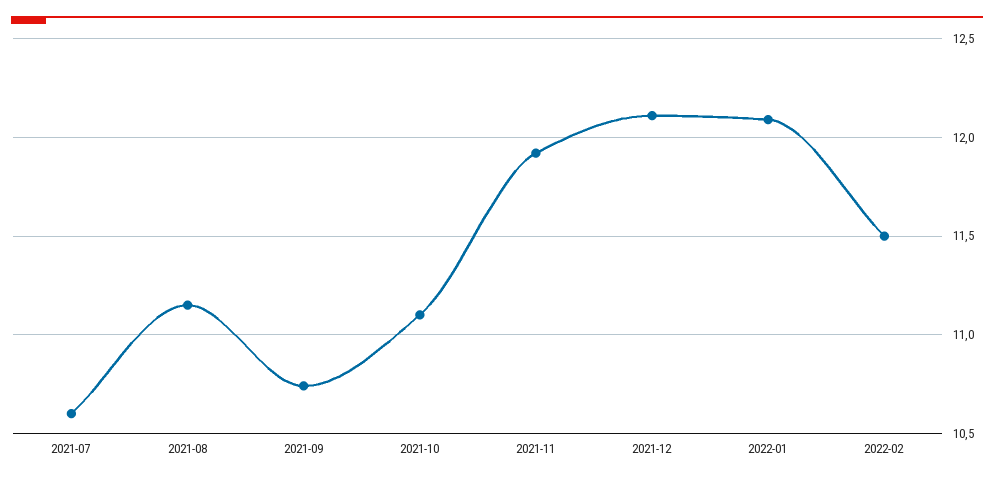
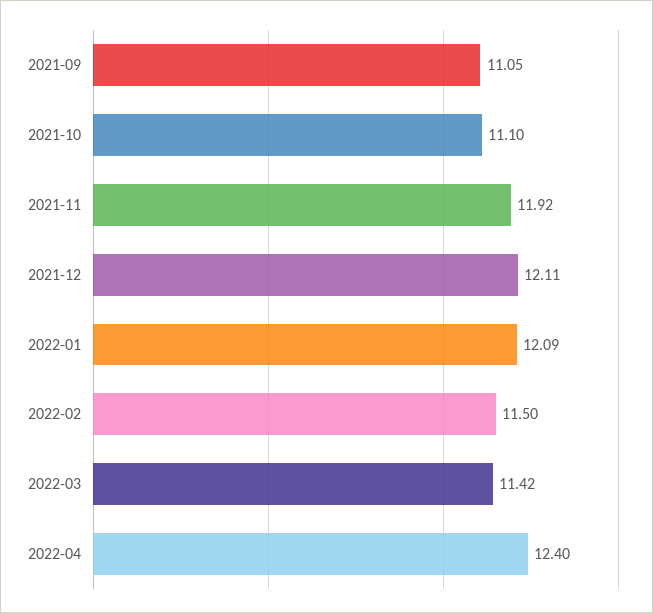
2021-07: 10.6 -> none
2021-08: 11.15 -> none
2021-09: 10.75 -> 11.05
2022-03: none -> 11.42
2022-04: none -> 12.4

